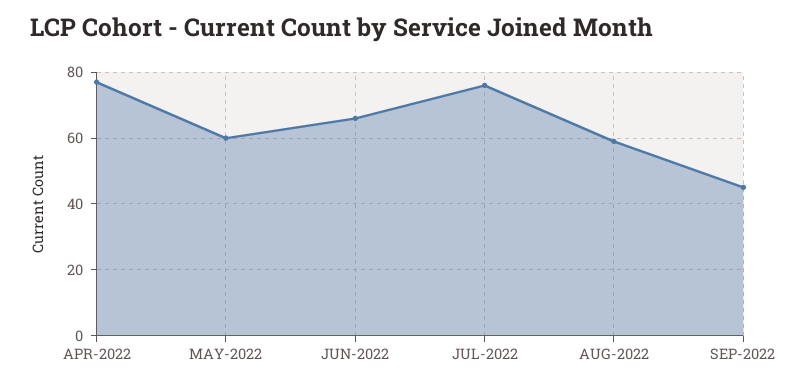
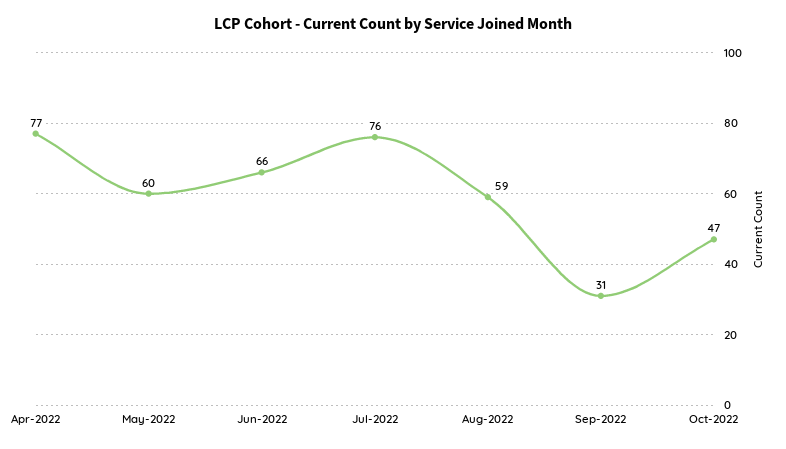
SEP-2022: 45 -> 31
Oct-2022: none -> 47

